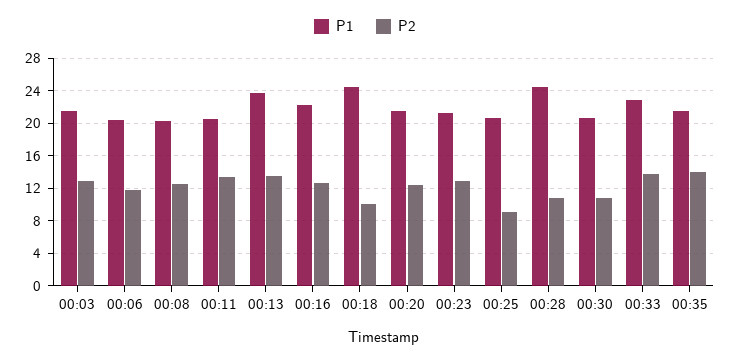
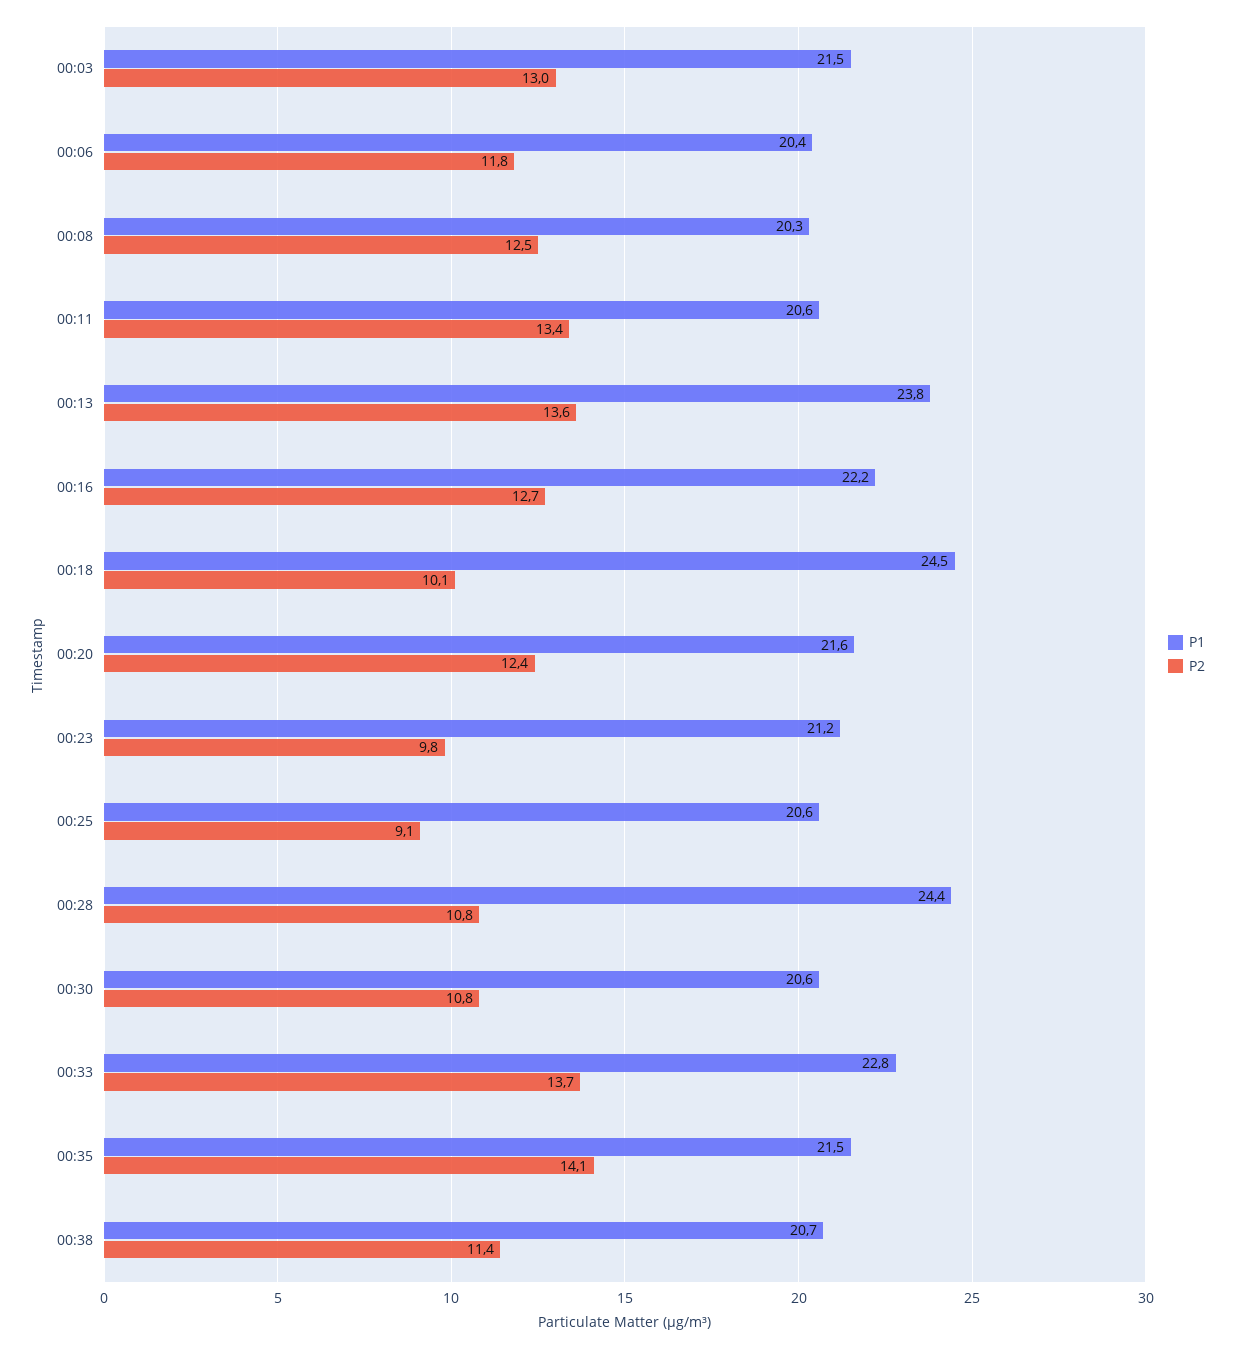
P2, 00:23: 13 -> 9.8
P1, 00:38: none -> 20.7
P2, 00:38: none -> 11.4

